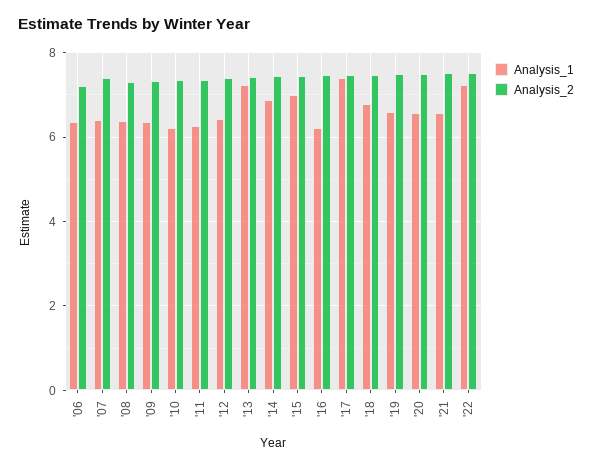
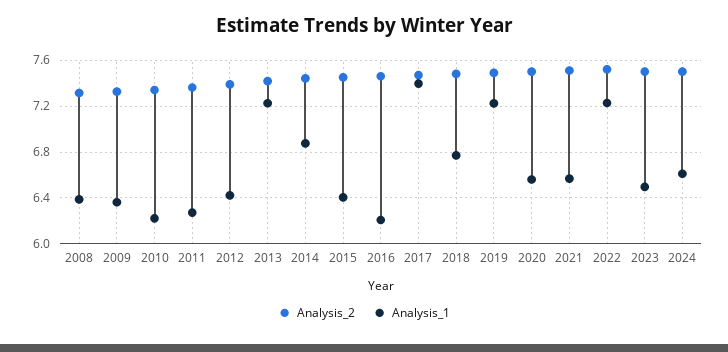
Analysis_1, '06: 6.4 -> none
Analysis_2, '06: 7.2 -> none
Analysis_1, '07: 6.4 -> none
Analysis_2, '07: 7.4 -> none
Analysis_1, '15: 7 -> 6.4
Analysis_1, '19: 6.6 -> 7.2
Analysis_2, 2023: none -> 7.5
Analysis_1, 2023: none -> 6.5
Analysis_2, 2024: none -> 7.5
Analysis_1, 2024: none -> 6.6

